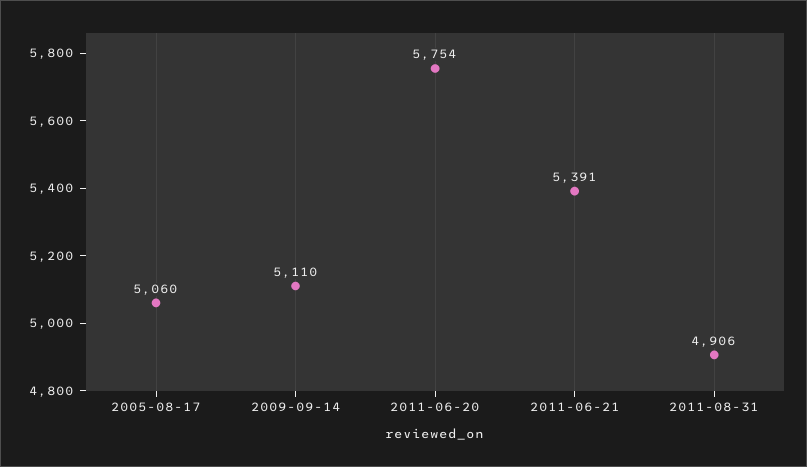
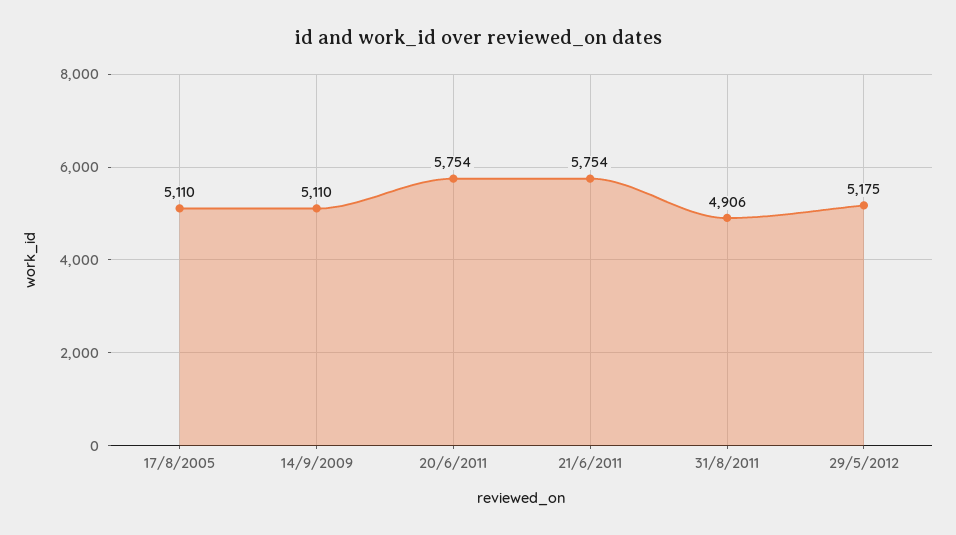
2005-08-17: 5060 -> 5110
2011-06-21: 5391 -> 5754
29/5/2012: none -> 5175

